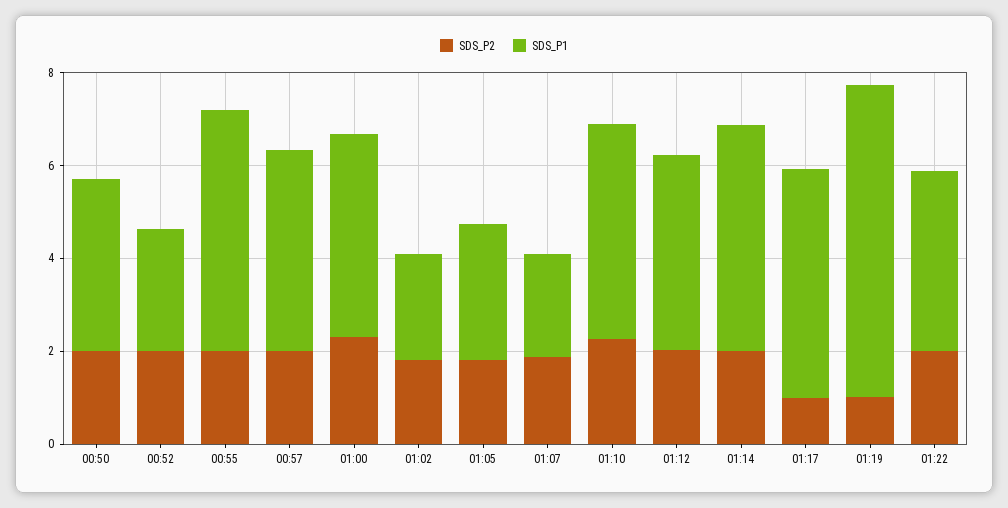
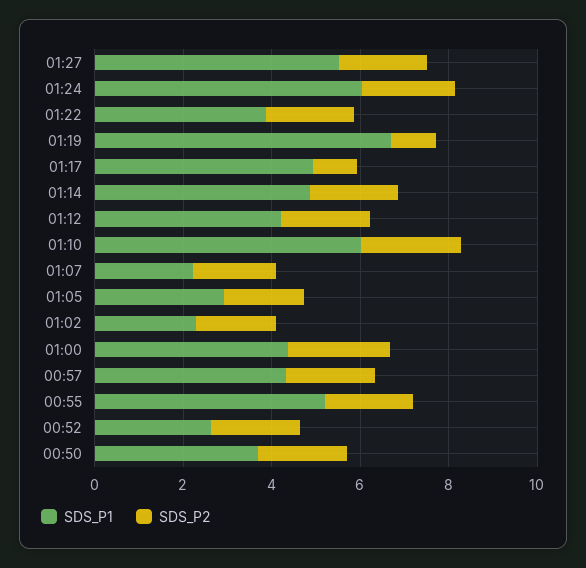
SDS_P1, 01:10: 4.5 -> 6
SDS_P1, 01:27: none -> 5.5
SDS_P2, 01:27: none -> 2
SDS_P1, 01:24: none -> 6
SDS_P2, 01:24: none -> 2

